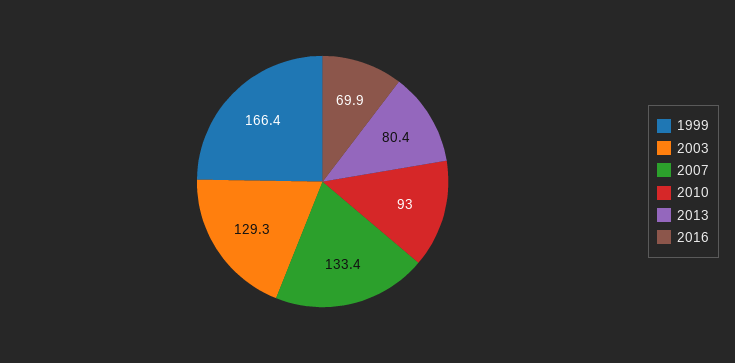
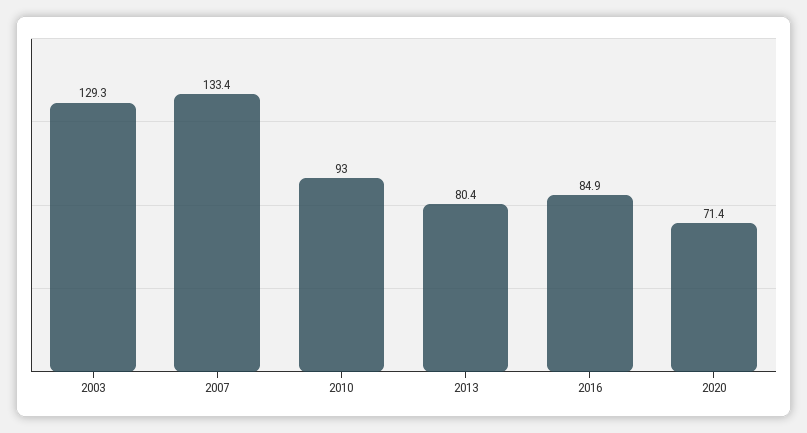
1999: 166.4 -> none
2016: 69.9 -> 84.9
2020: none -> 71.4

